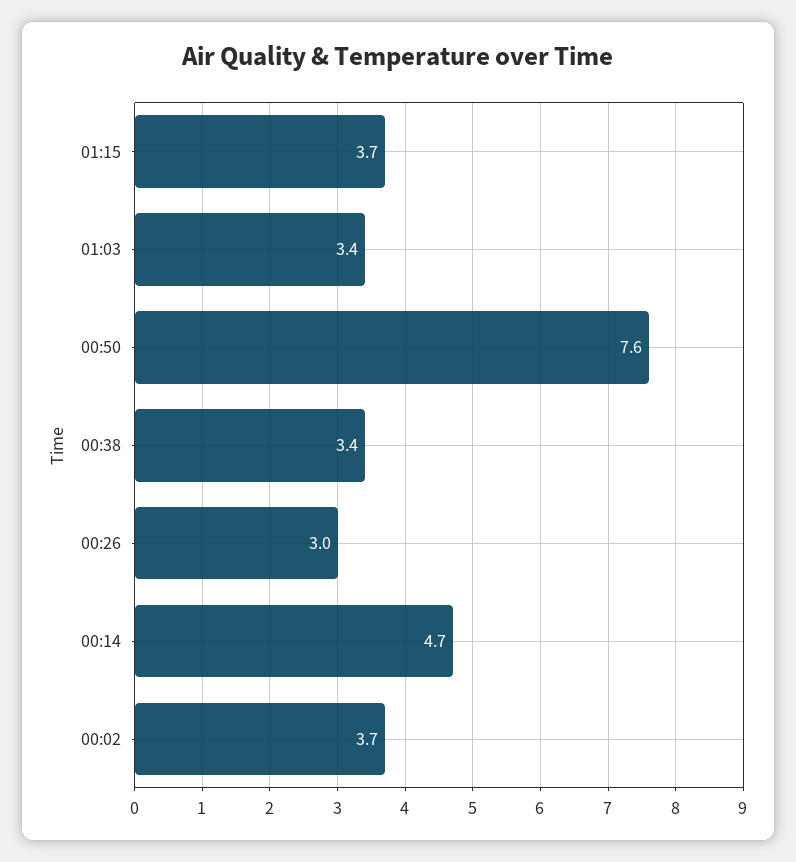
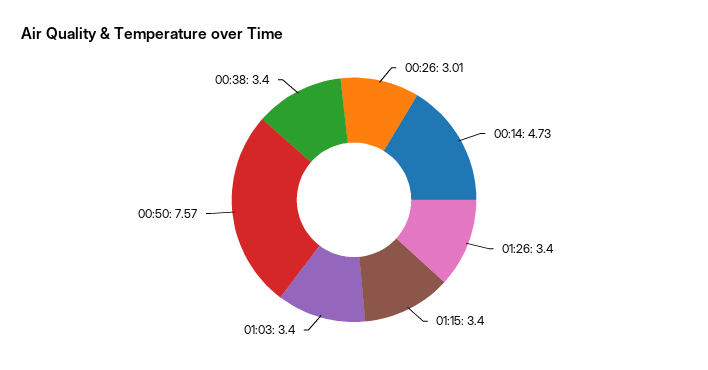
01:15: 3.7 -> 3.4
00:02: 3.7 -> none
01:26: none -> 3.4

